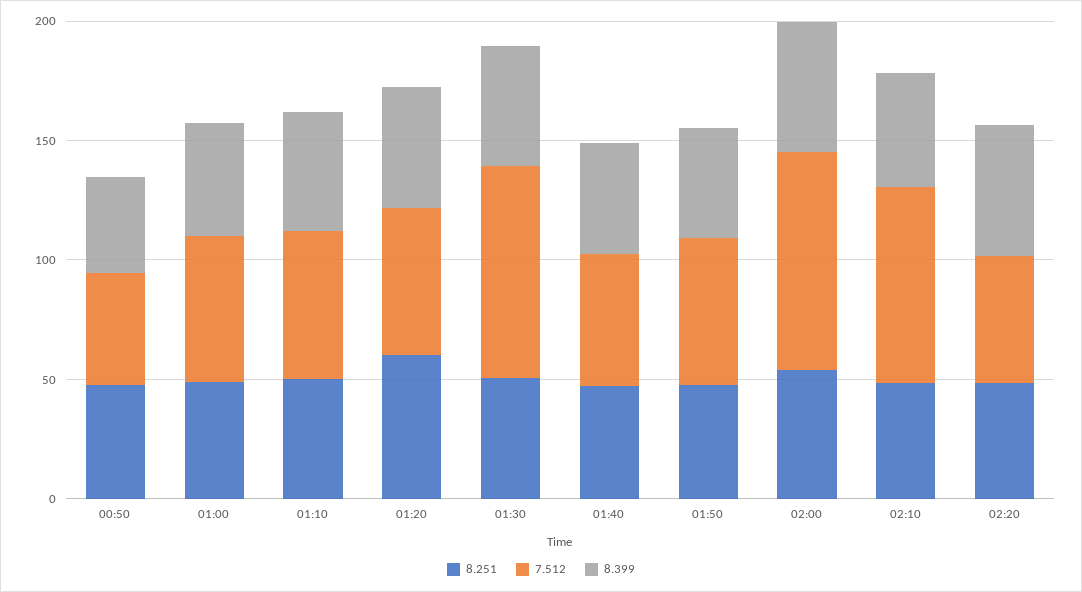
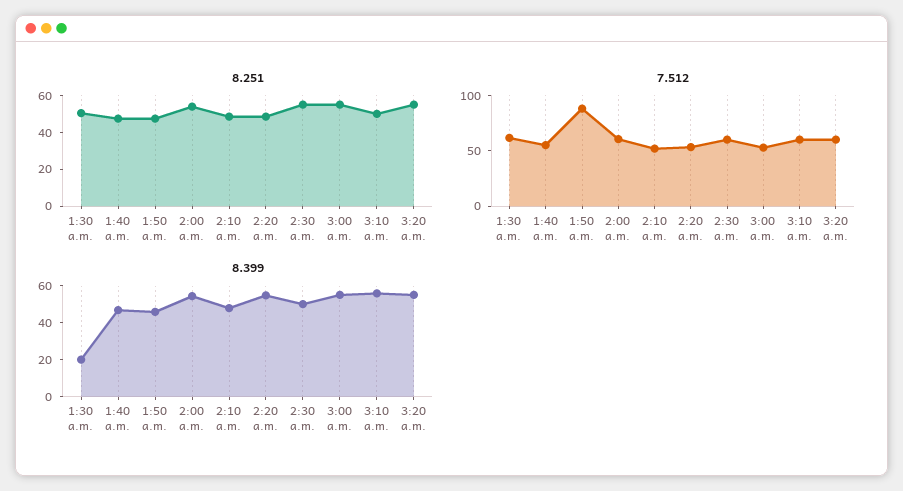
8.251, 00:50: 50 -> none
7.512, 00:50: 50 -> none
8.399, 00:50: 40 -> none
8.251, 01:00: 50 -> none
7.512, 01:00: 60 -> none
8.399, 01:00: 50 -> none
8.251, 01:10: 50 -> none
7.512, 01:10: 60 -> none
8.399, 01:10: 50 -> none
8.251, 01:20: 60 -> none
7.512, 01:20: 60 -> none
8.399, 01:20: 50 -> none
7.512, 01:30: 90 -> 60
8.399, 01:30: 50 -> 20
7.512, 01:50: 60 -> 90
7.512, 02:00: 90 -> 60
7.512, 02:10: 80 -> 50
8.251, 2:30 a.m.: none -> 55
8.251, 3:00 a.m.: none -> 55
8.251, 3:10 a.m.: none -> 50
8.251, 3:20 a.m.: none -> 55
7.512, 2:30 a.m.: none -> 60
7.512, 3:00 a.m.: none -> 50
7.512, 3:10 a.m.: none -> 60
7.512, 3:20 a.m.: none -> 60
8.399, 2:30 a.m.: none -> 50
8.399, 3:00 a.m.: none -> 55
8.399, 3:10 a.m.: none -> 55
8.399, 3:20 a.m.: none -> 55

